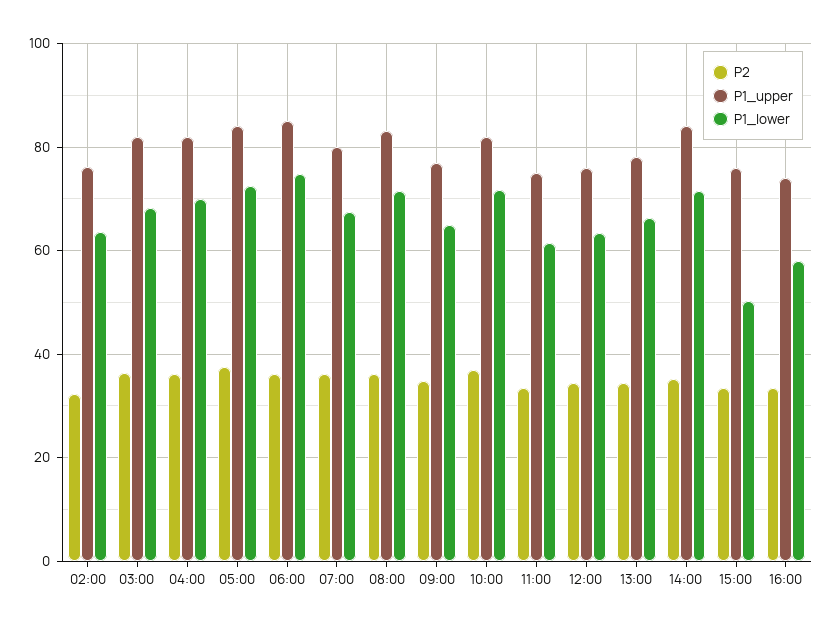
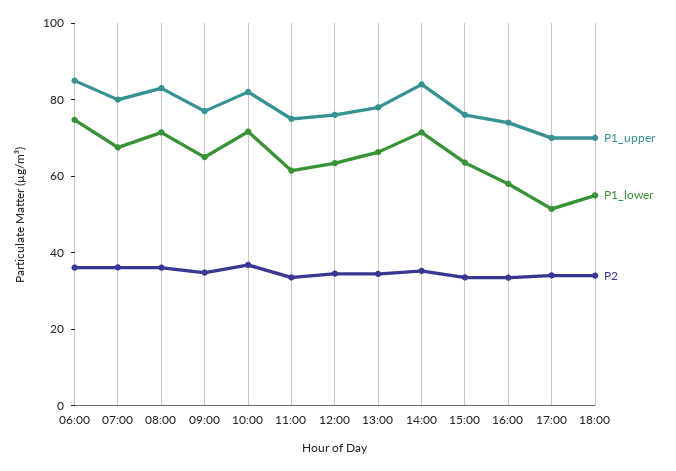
P2, 02:00: 32 -> none
P1_upper, 02:00: 76 -> none
P1_lower, 02:00: 64 -> none
P2, 03:00: 36 -> none
P1_upper, 03:00: 82 -> none
P1_lower, 03:00: 68 -> none
P2, 04:00: 36 -> none
P1_upper, 04:00: 82 -> none
P1_lower, 04:00: 70 -> none
P2, 05:00: 38 -> none
P1_upper, 05:00: 84 -> none
P1_lower, 05:00: 72 -> none
P1_lower, 15:00: 50 -> 65
P1_upper, 17:00: none -> 70
P1_lower, 17:00: none -> 50
P2, 17:00: none -> 35
P1_upper, 18:00: none -> 70
P1_lower, 18:00: none -> 55
P2, 18:00: none -> 35

